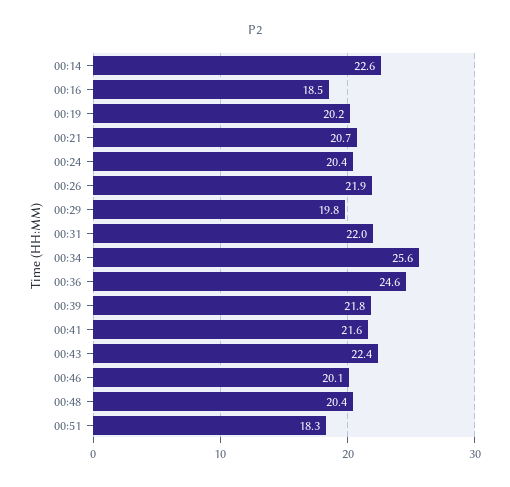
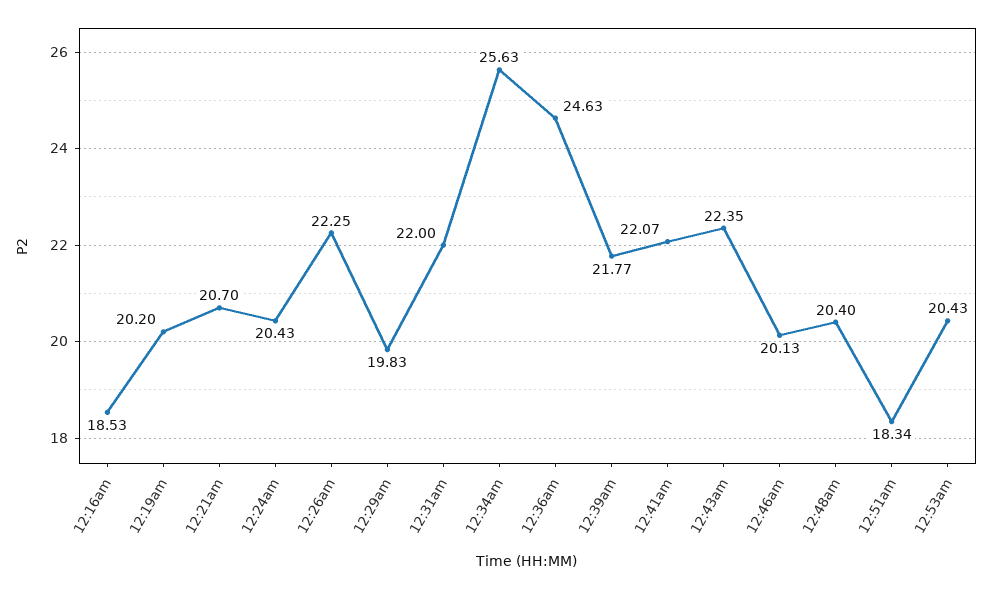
00:14: 22.6 -> none
00:26: 21.9 -> 22.25
00:41: 21.6 -> 22.07
12:53am: none -> 20.43

